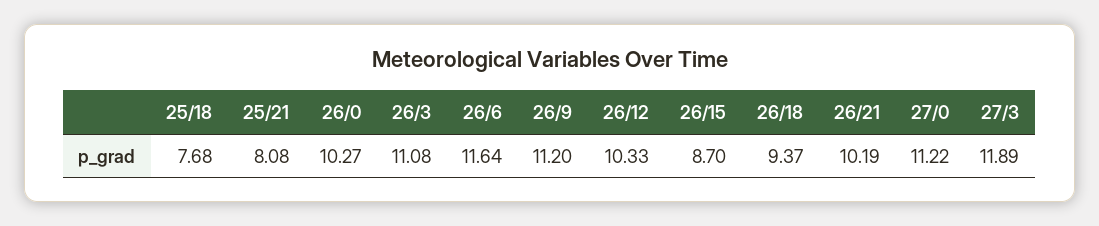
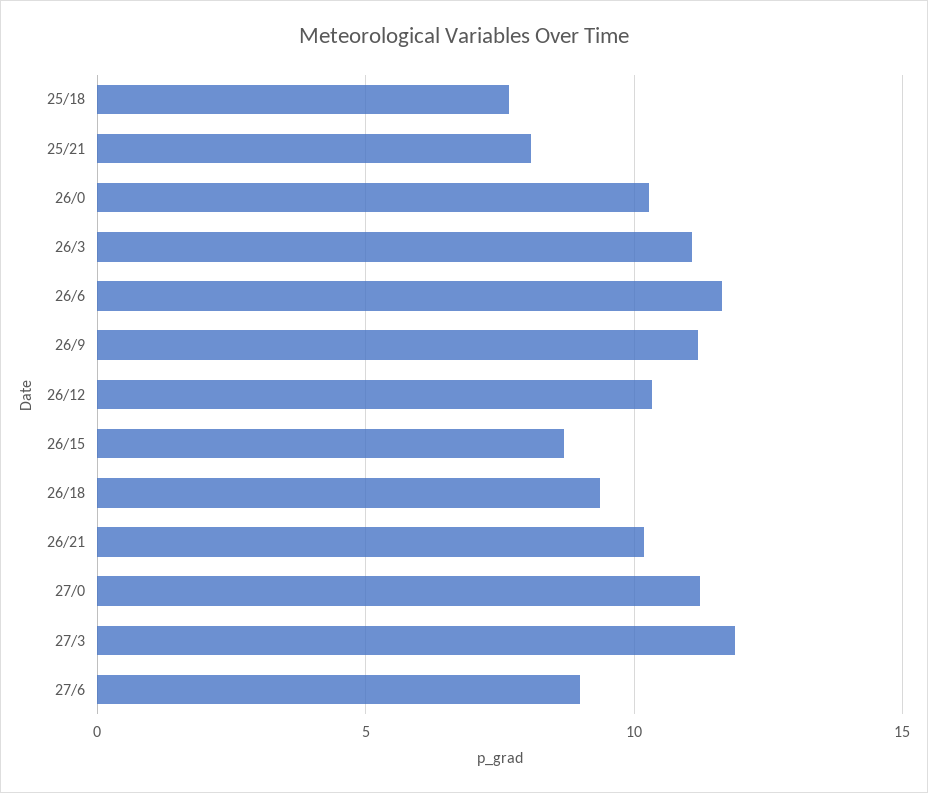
27/6: none -> 9

